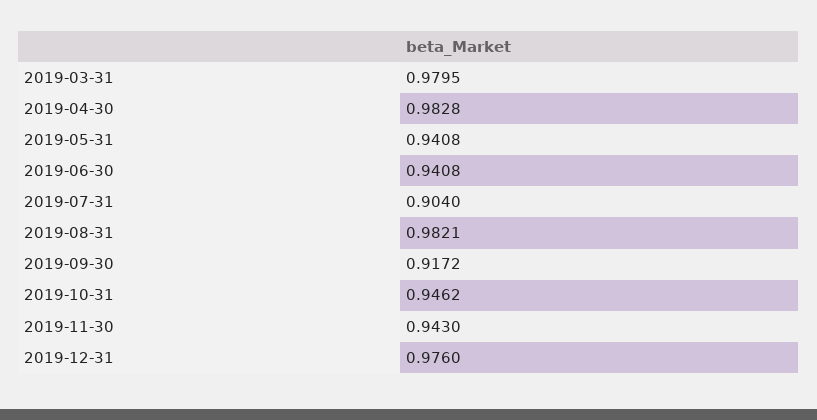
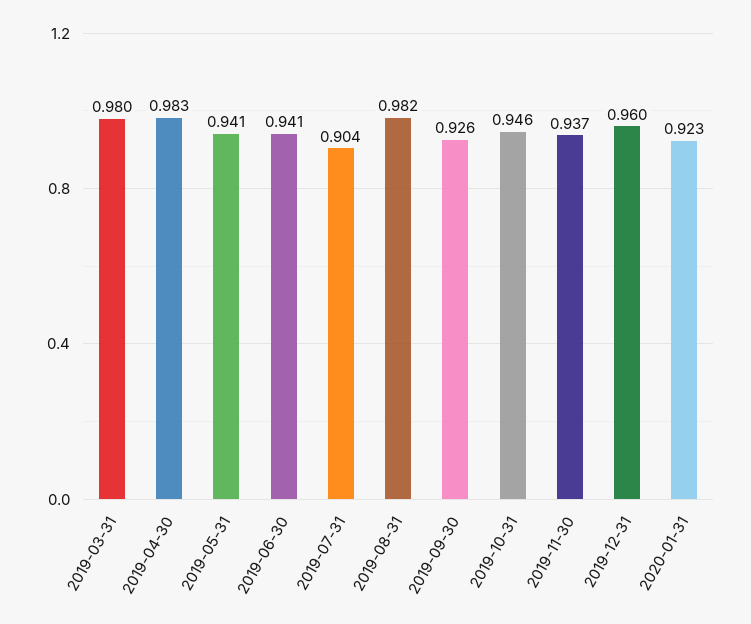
2019-09-30: 0.9172 -> 0.926
2019-11-30: 0.943 -> 0.937
2019-12-31: 0.976 -> 0.96
2020-01-31: none -> 0.923

